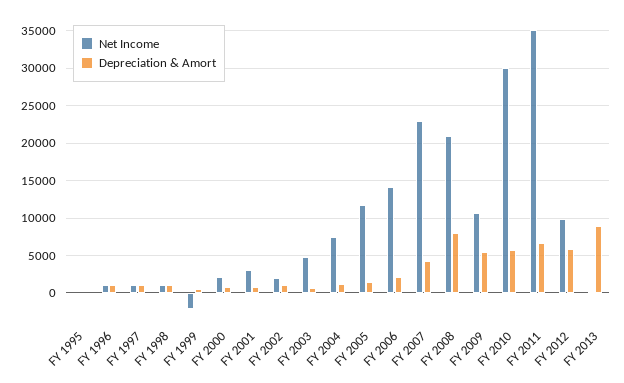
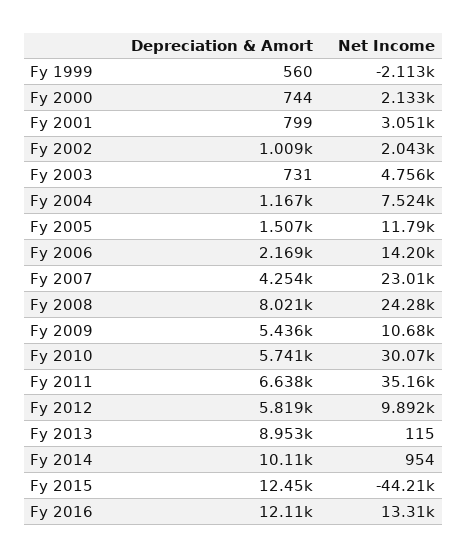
Net Income, FY 1995: 0 -> none
Depreciation & Amort, FY 1995: 0 -> none
Net Income, FY 1996: 1000 -> none
Depreciation & Amort, FY 1996: 1000 -> none
Net Income, FY 1997: 1000 -> none
Depreciation & Amort, FY 1997: 1000 -> none
Net Income, FY 1998: 1000 -> none
Depreciation & Amort, FY 1998: 1000 -> none
Net Income, FY 2008: 21000 -> 24280
Depreciation & Amort, Fy 2014: none -> 10110
Net Income, Fy 2014: none -> 954
Depreciation & Amort, Fy 2015: none -> 12450
Net Income, Fy 2015: none -> -44210
Depreciation & Amort, Fy 2016: none -> 12110
Net Income, Fy 2016: none -> 13310

